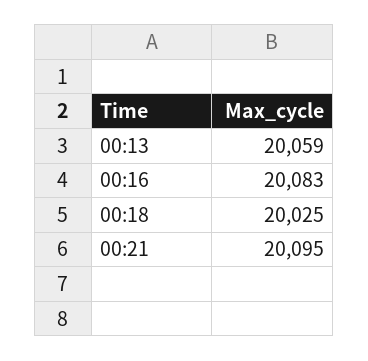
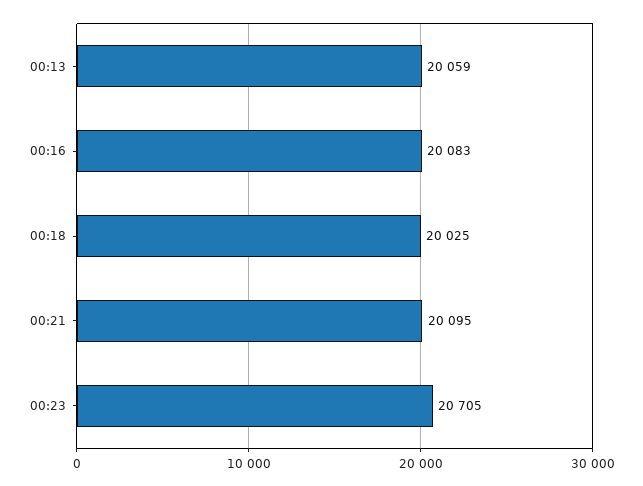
00:23: none -> 20705

